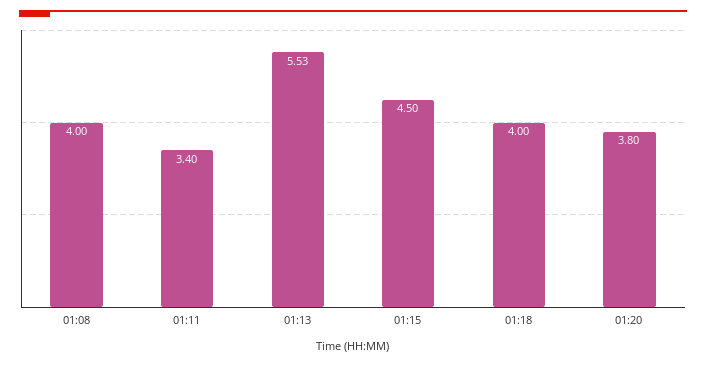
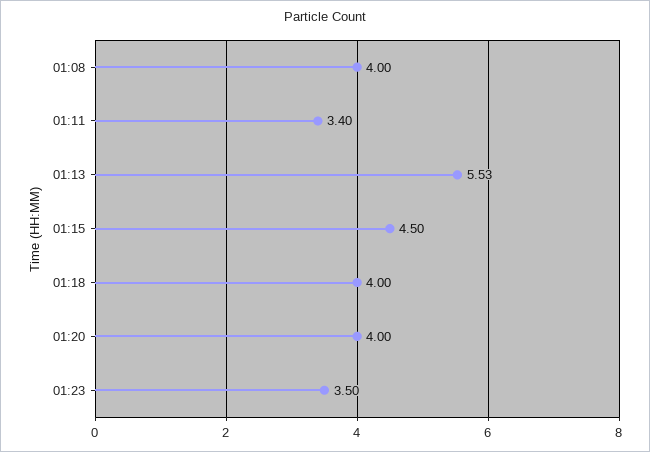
01:20: 3.8 -> 4
01:23: none -> 3.5

